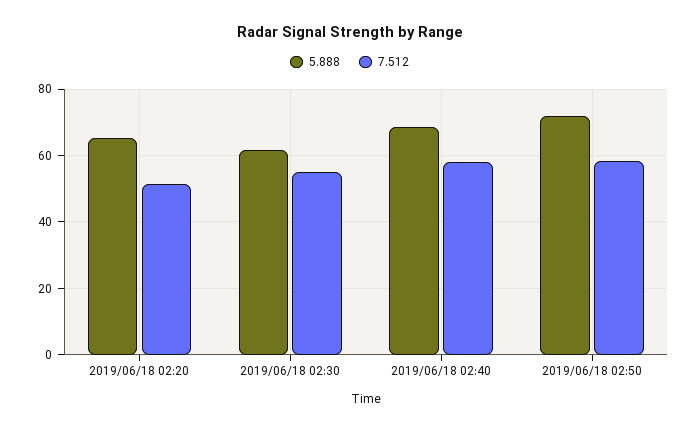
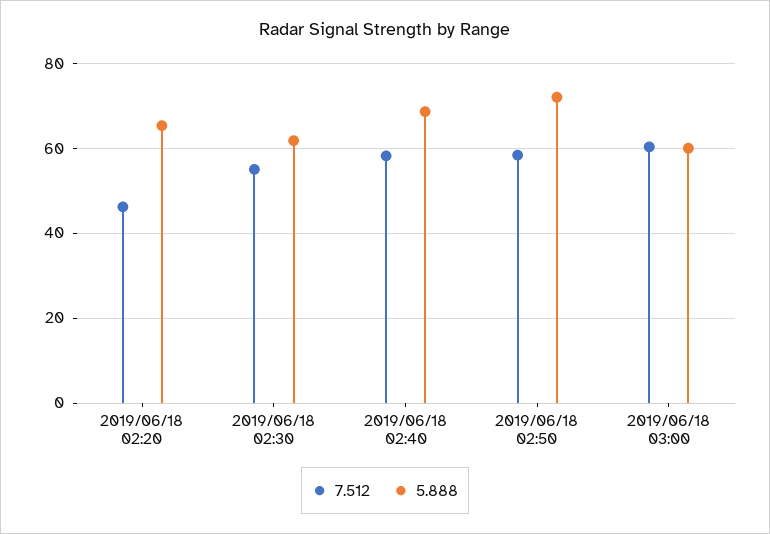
7.512, 2019/06/18 02:20: 52 -> 46
7.512, 2019/06/18 03:00: none -> 60
5.888, 2019/06/18 03:00: none -> 60

